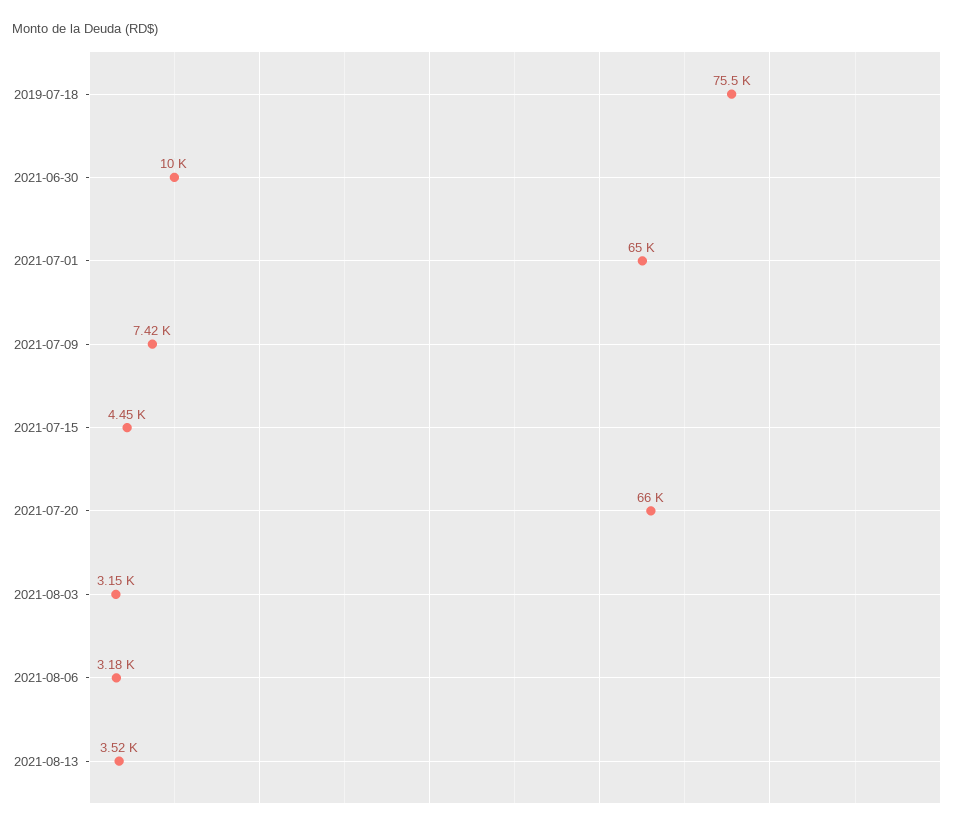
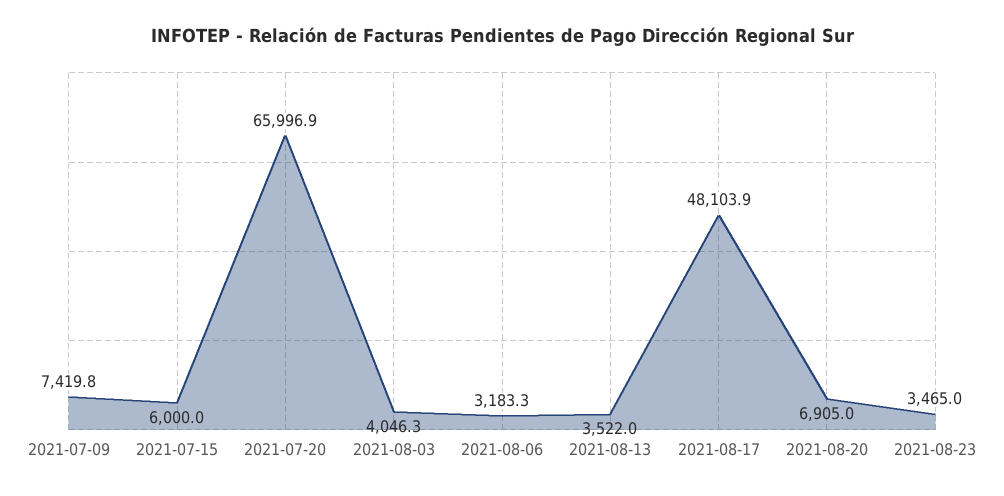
2019-07-18: 75500 -> none
2021-06-30: 10000 -> none
2021-07-01: 65000 -> none
2021-07-15: 4450 -> 6000
2021-08-03: 3150 -> 4046.3
2021-08-17: none -> 48103.9
2021-08-20: none -> 6905
2021-08-23: none -> 3465

